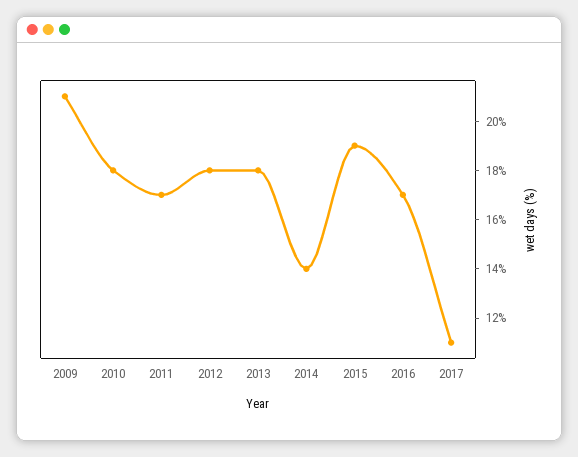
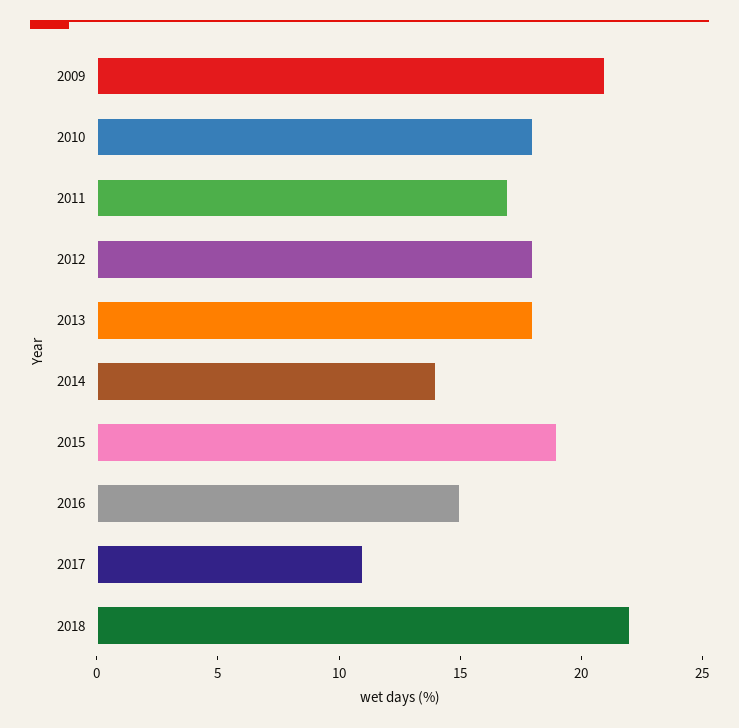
2016: 17 -> 15
2018: none -> 22

